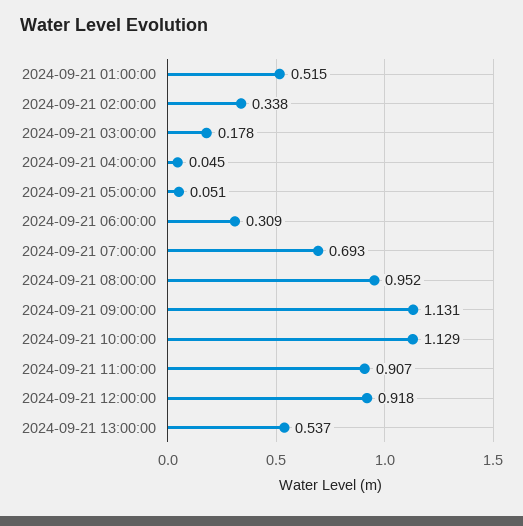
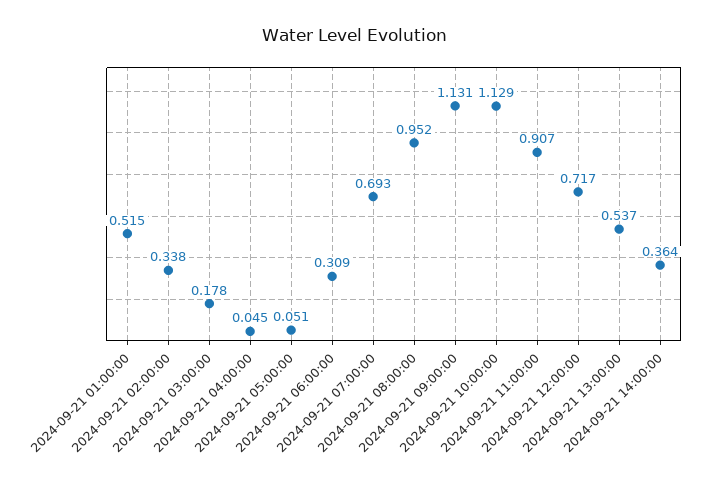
2024-09-21 12:00:00: 0.918 -> 0.717
2024-09-21 14:00:00: none -> 0.364

